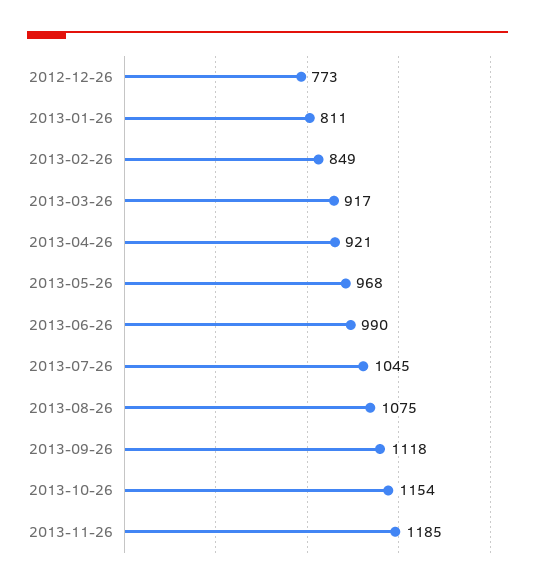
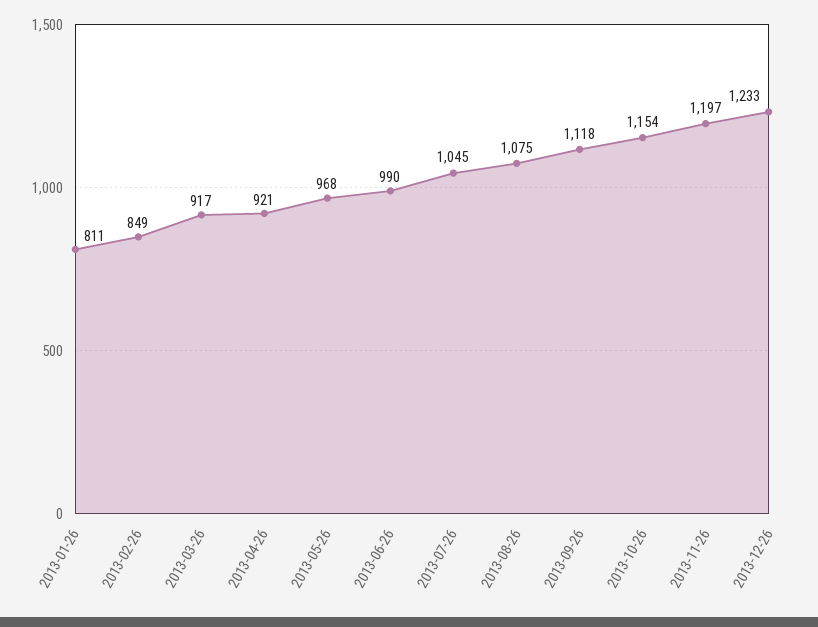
2012-12-26: 773 -> none
2013-11-26: 1185 -> 1197
2013-12-26: none -> 1233

